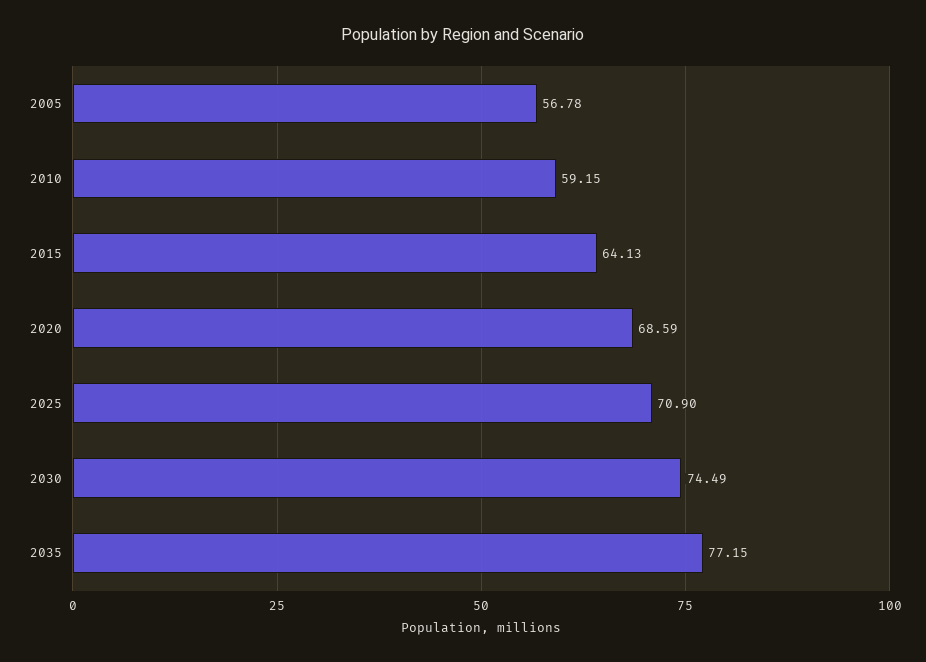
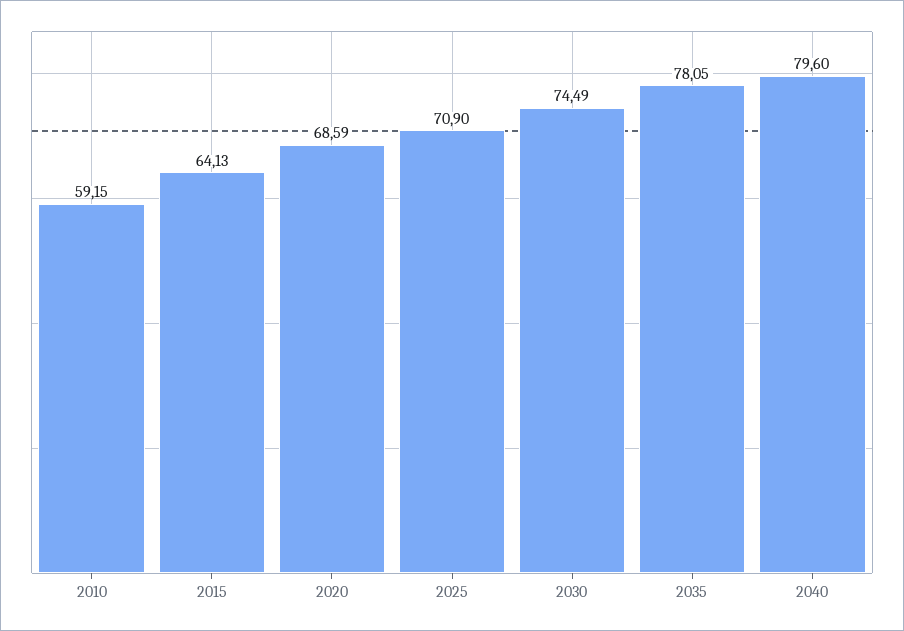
2005: 56.78 -> none
2035: 77.15 -> 78.05
2040: none -> 79.6

